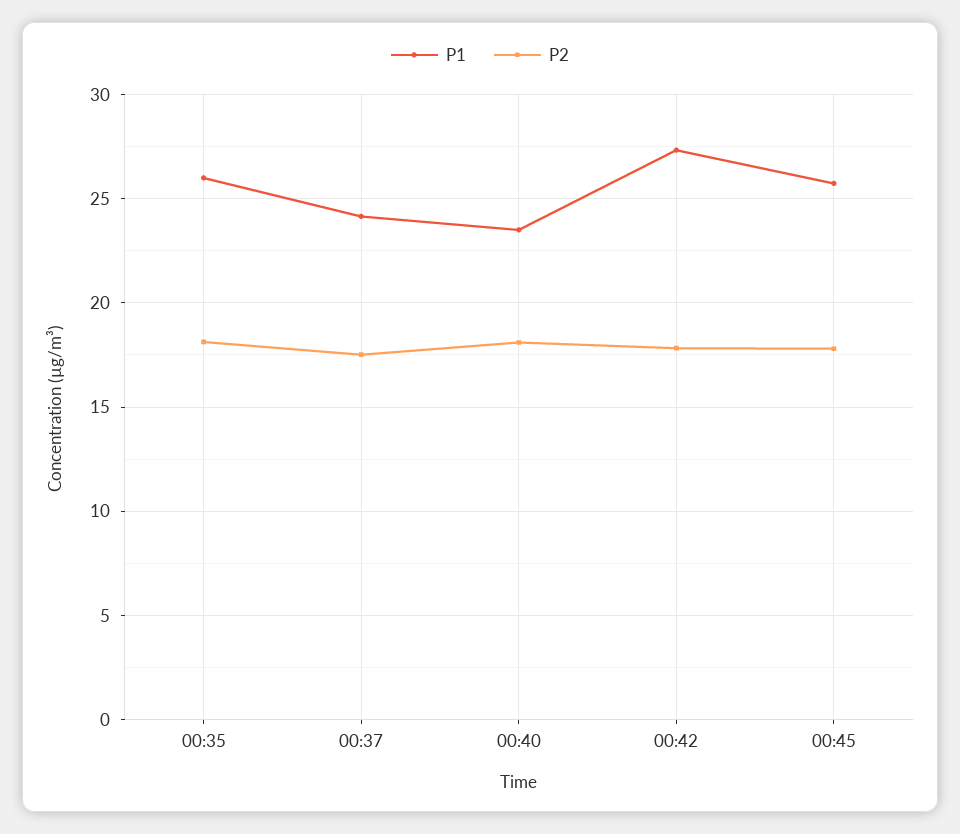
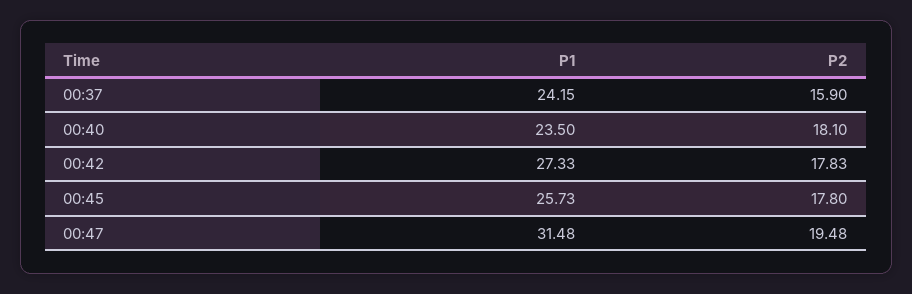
P1, 00:35: 26 -> none
P2, 00:35: 18 -> none
P2, 00:37: 17.5 -> 15.9
P1, 00:47: none -> 31.48
P2, 00:47: none -> 19.48

